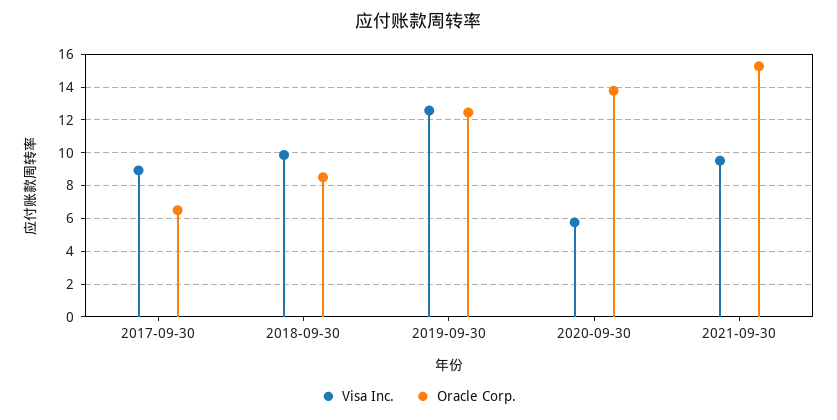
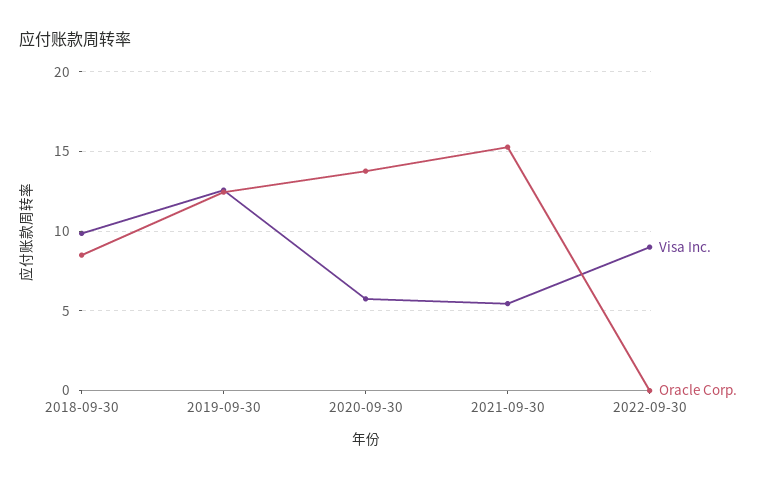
Visa Inc., 2017-09-30: 9 -> none
Oracle Corp., 2017-09-30: 6.5 -> none
Visa Inc., 2021-09-30: 9.5 -> 5.5
Visa Inc., 2022-09-30: none -> 9
Oracle Corp., 2022-09-30: none -> 0

